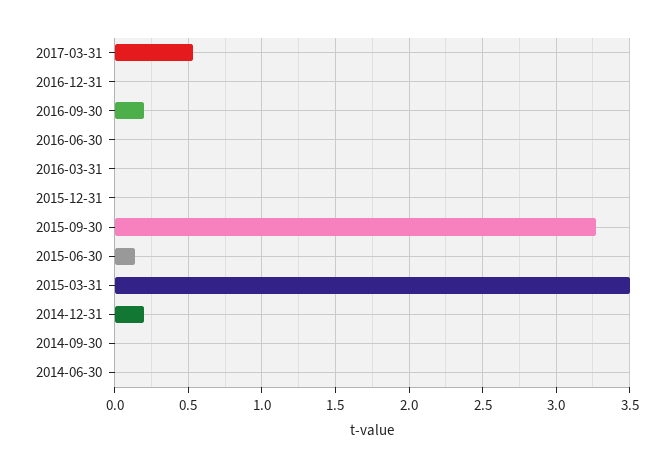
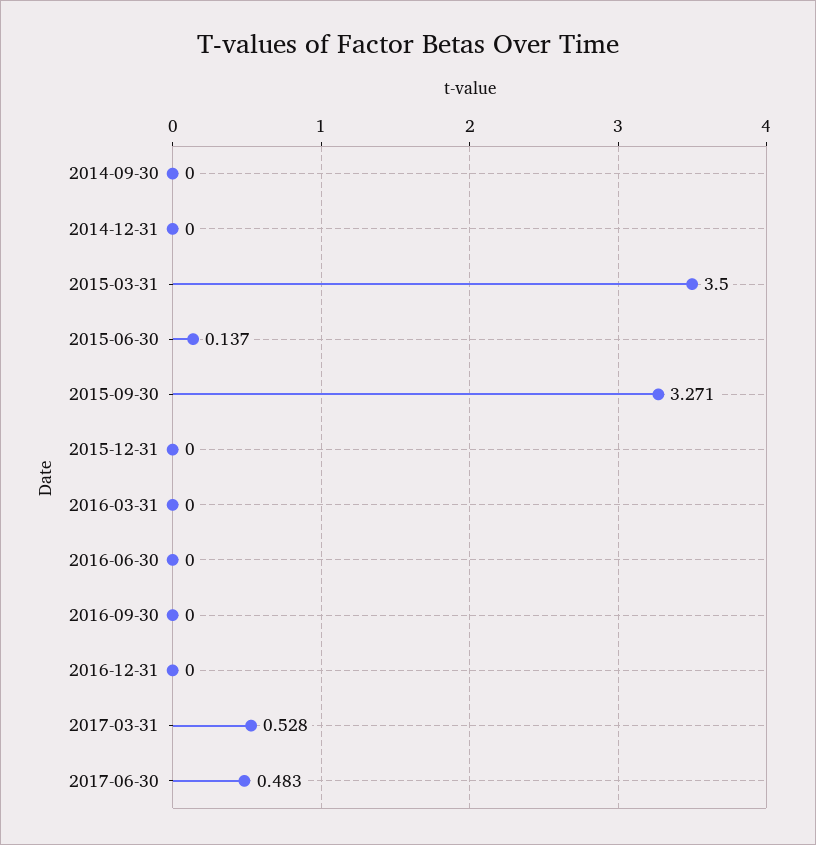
2016-09-30: 0.2 -> 0
2014-12-31: 0.2 -> 0
2014-06-30: 0 -> none
2017-06-30: none -> 0.483

